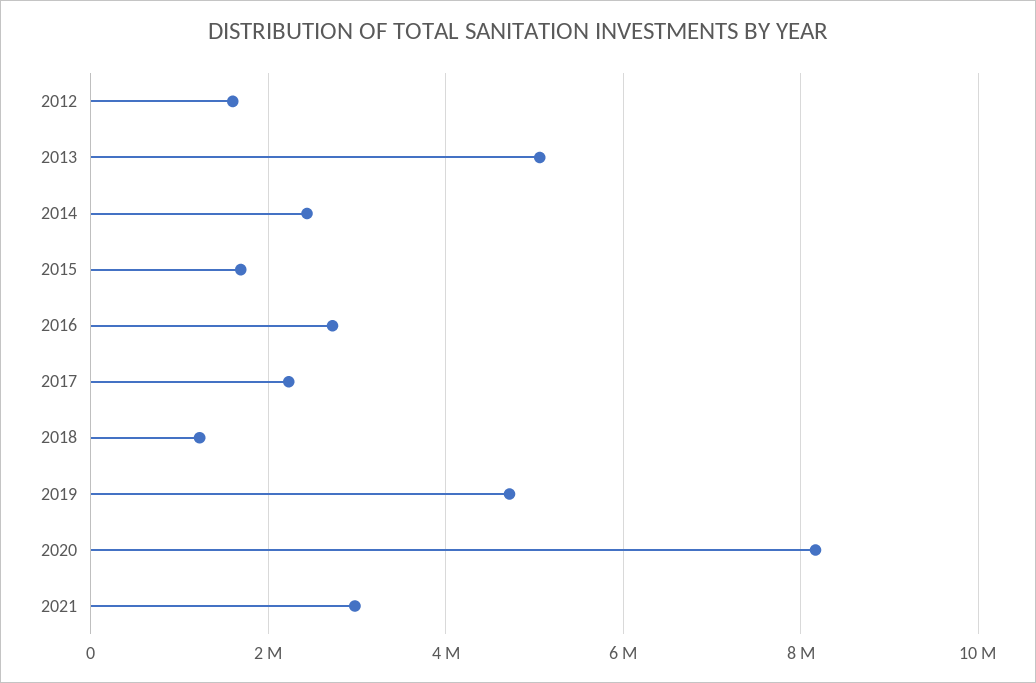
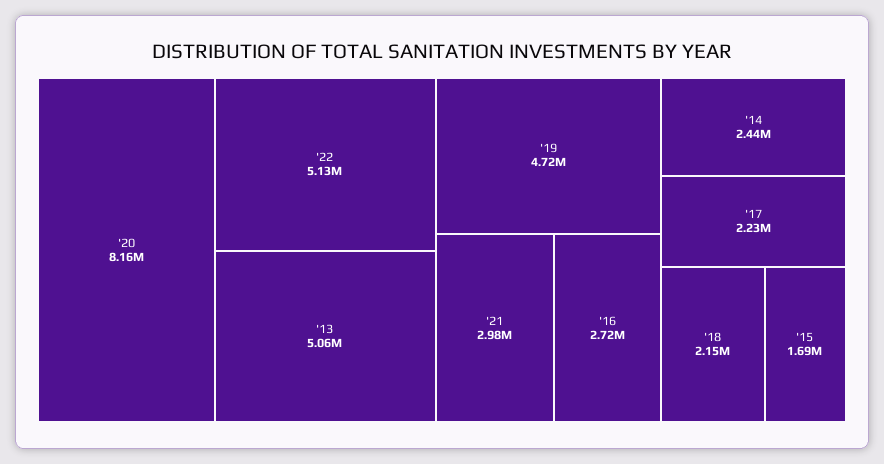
2012: 1600000 -> none
2018: 1200000 -> 2150000
'22: none -> 5130000

